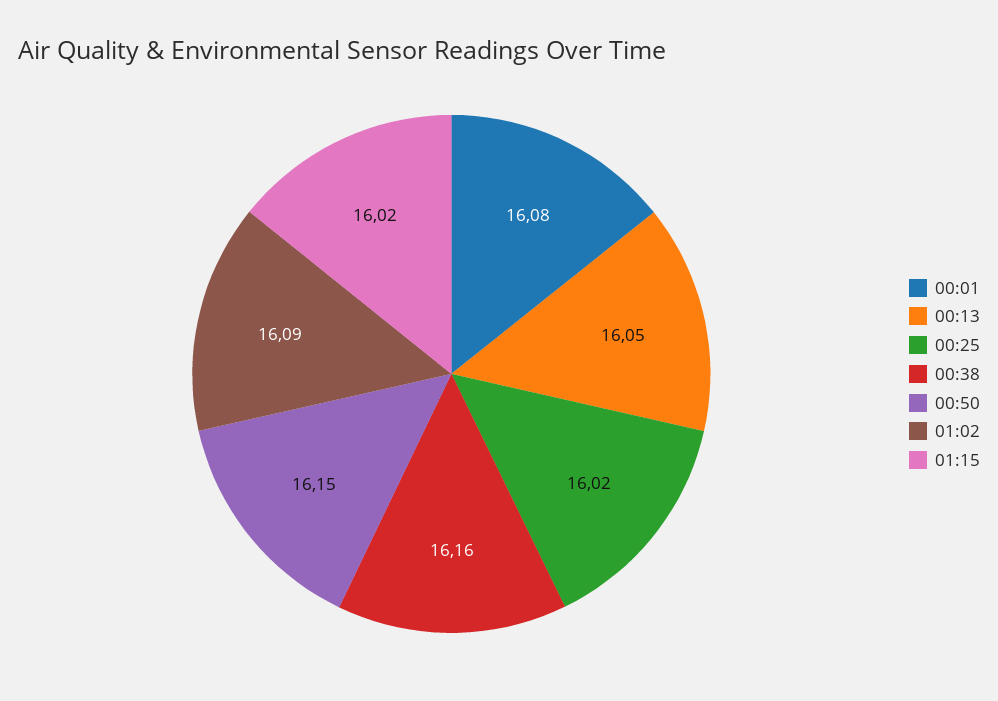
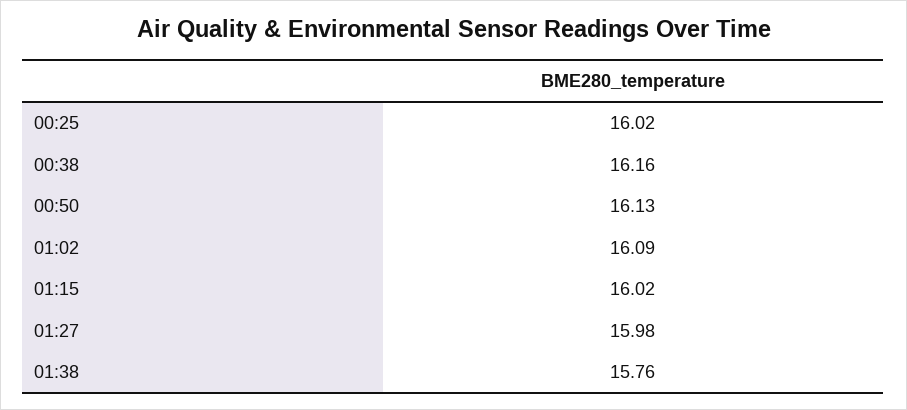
00:01: 16.08 -> none
00:13: 16.05 -> none
00:50: 16.15 -> 16.13
01:27: none -> 15.98
01:38: none -> 15.76

